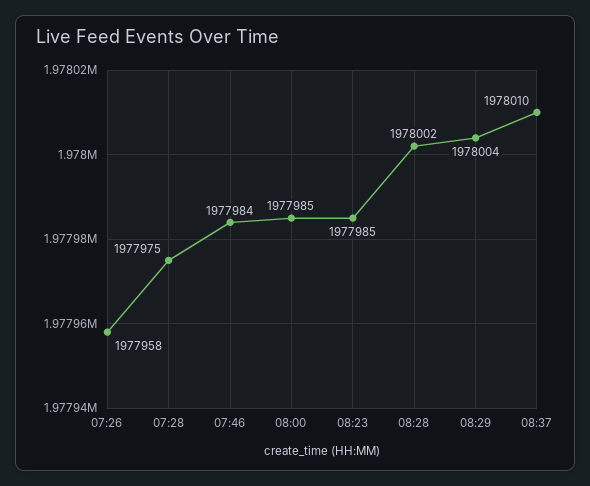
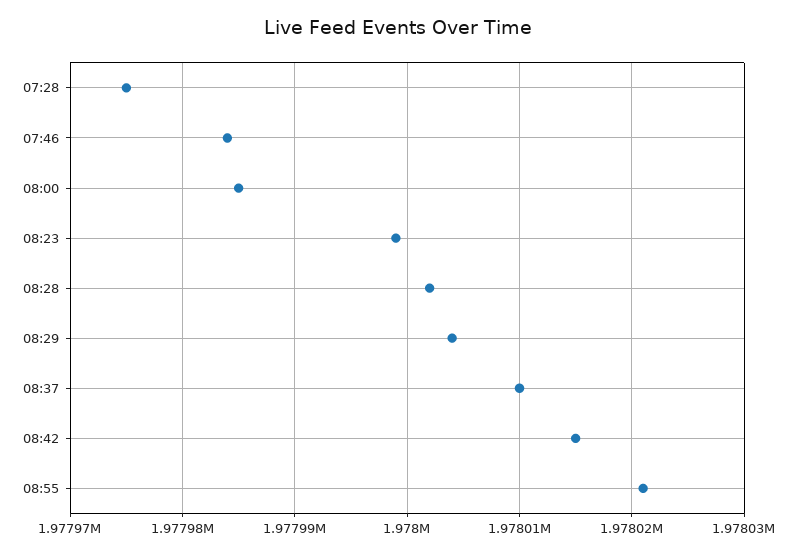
07:26: 1977958 -> none
08:23: 1977985 -> 1977999
08:42: none -> 1978015
08:55: none -> 1978021

